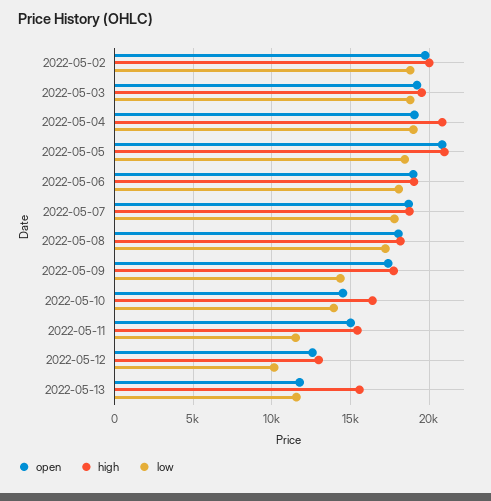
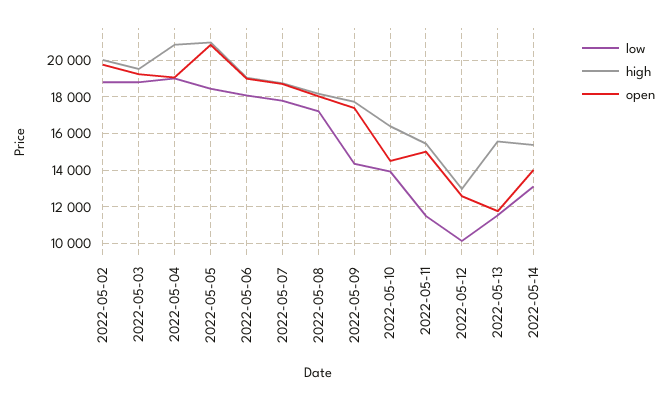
low, 2022-05-14: none -> 13000
high, 2022-05-14: none -> 15500
open, 2022-05-14: none -> 14000

